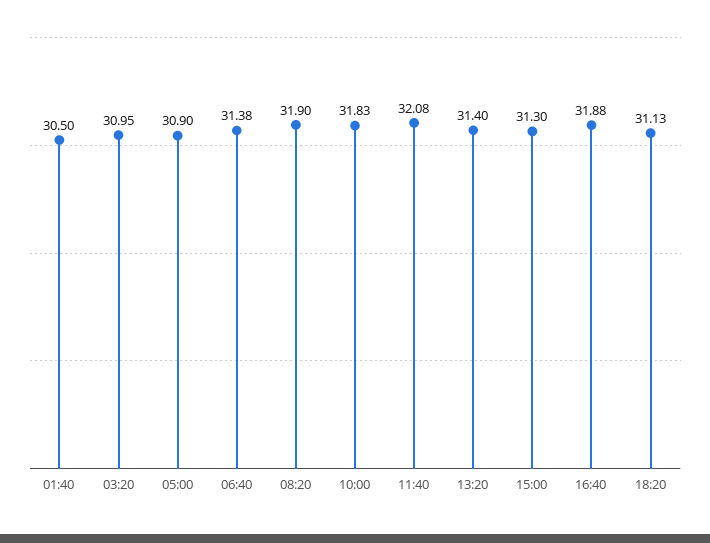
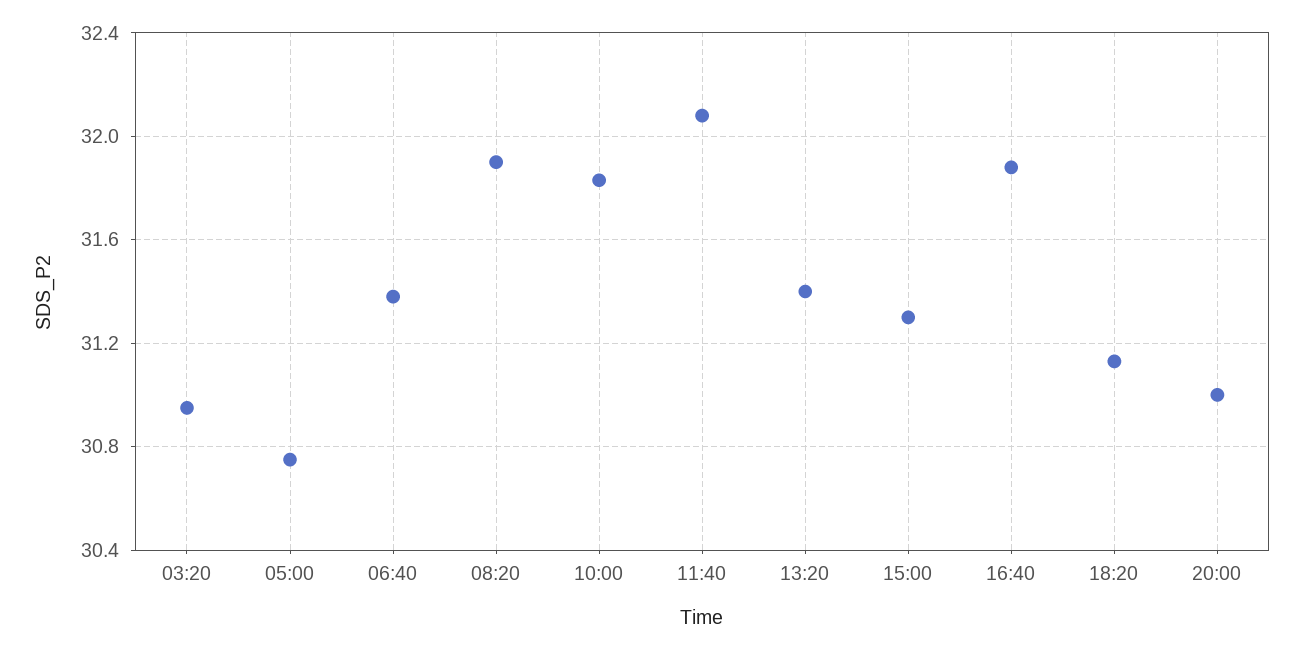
01:40: 30.5 -> none
05:00: 30.9 -> 30.75
20:00: none -> 31

